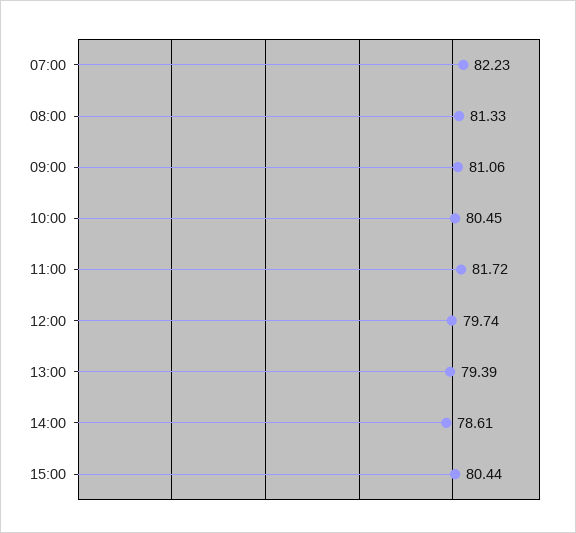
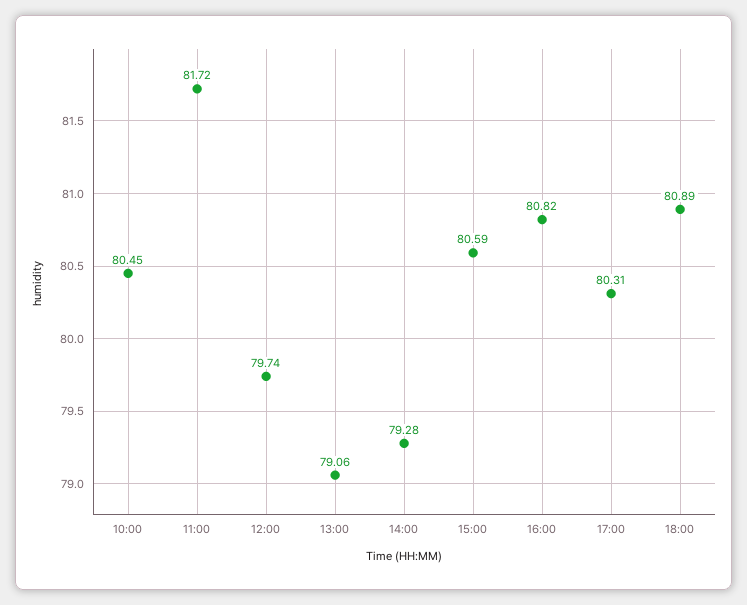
07:00: 82.23 -> none
08:00: 81.33 -> none
09:00: 81.06 -> none
13:00: 79.39 -> 79.06
14:00: 78.61 -> 79.28
15:00: 80.44 -> 80.59
16:00: none -> 80.82
17:00: none -> 80.31
18:00: none -> 80.89

